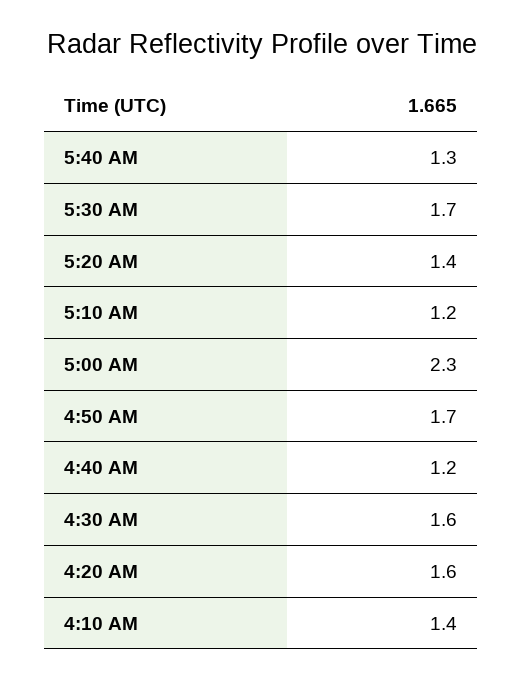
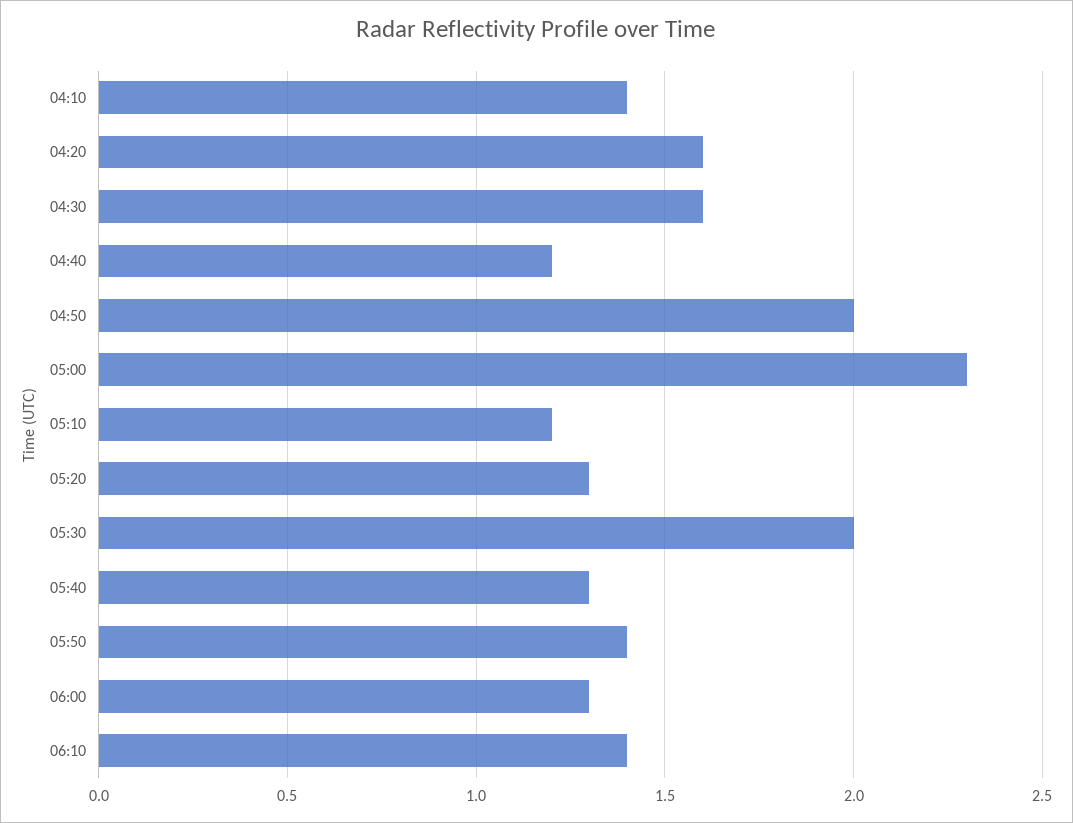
5:30 AM: 1.7 -> 2
5:20 AM: 1.4 -> 1.3
4:50 AM: 1.7 -> 2
05:50: none -> 1.4
06:00: none -> 1.3
06:10: none -> 1.4

